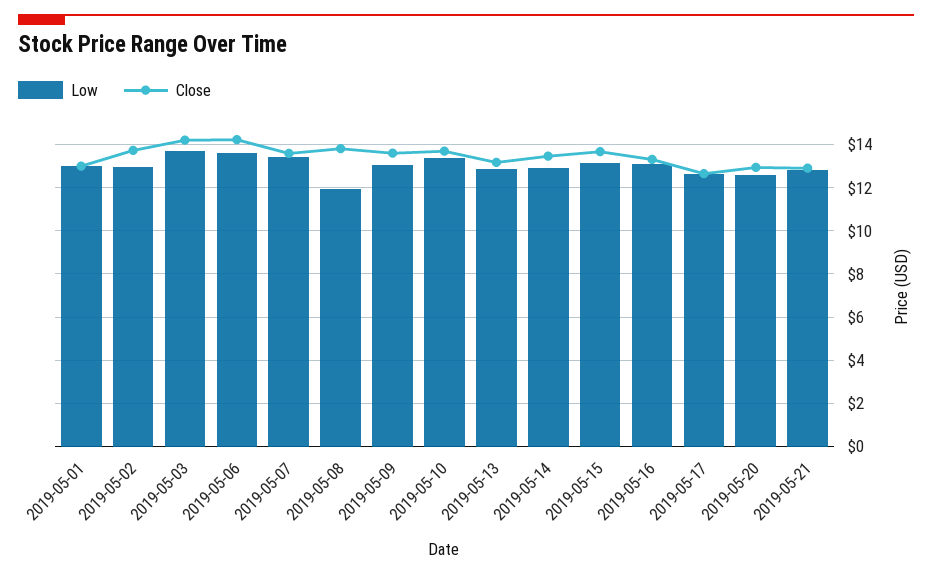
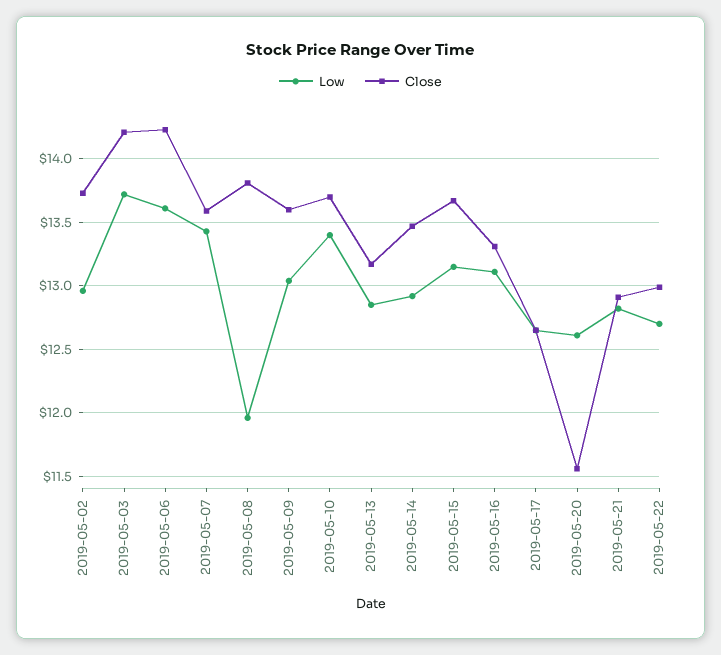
Low, 2019-05-01: 13 -> none
Close, 2019-05-01: 13 -> none
Close, 2019-05-20: 13 -> 11.55
Low, 2019-05-22: none -> 12.7
Close, 2019-05-22: none -> 13

